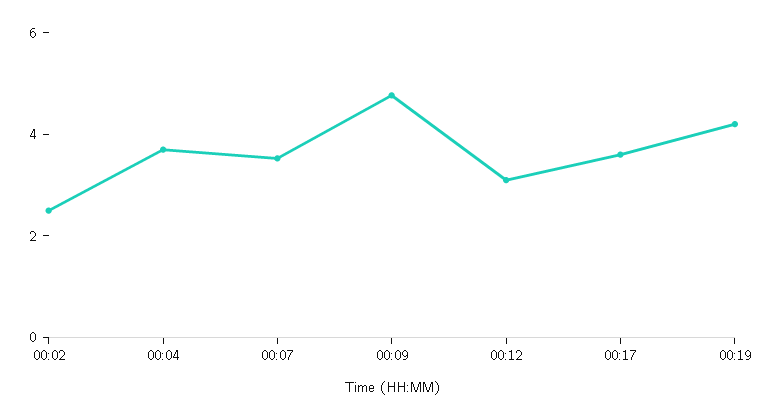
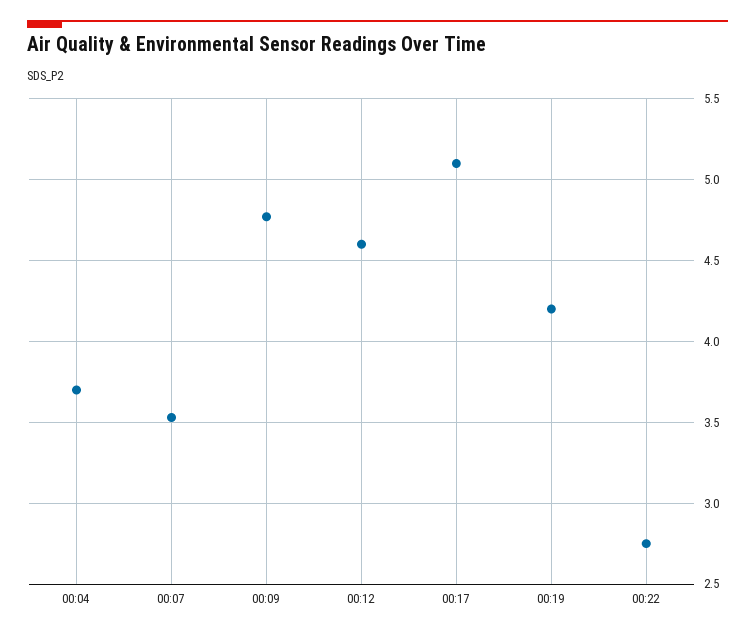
00:02: 2.5 -> none
00:12: 3 -> 4.6
00:17: 3.5 -> 5.1
00:22: none -> 2.75

